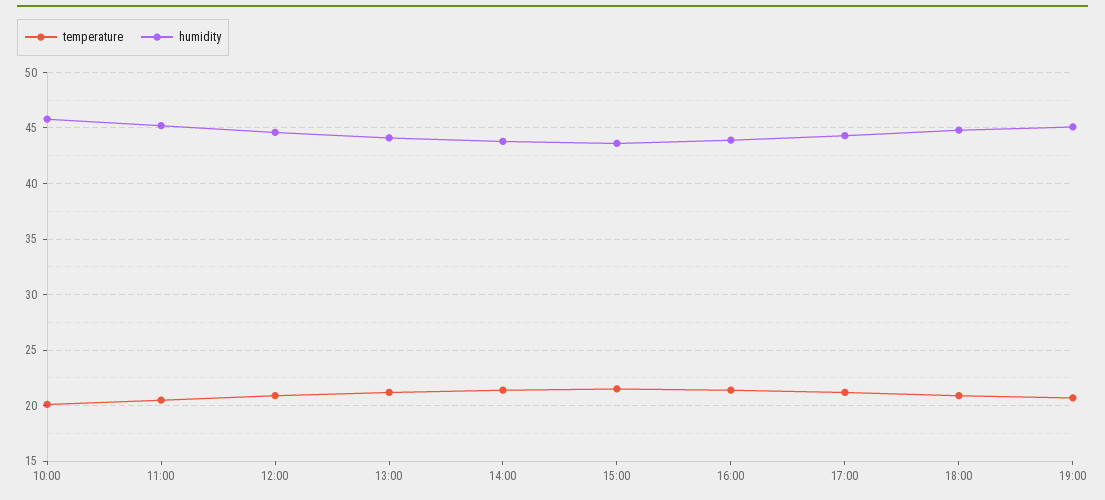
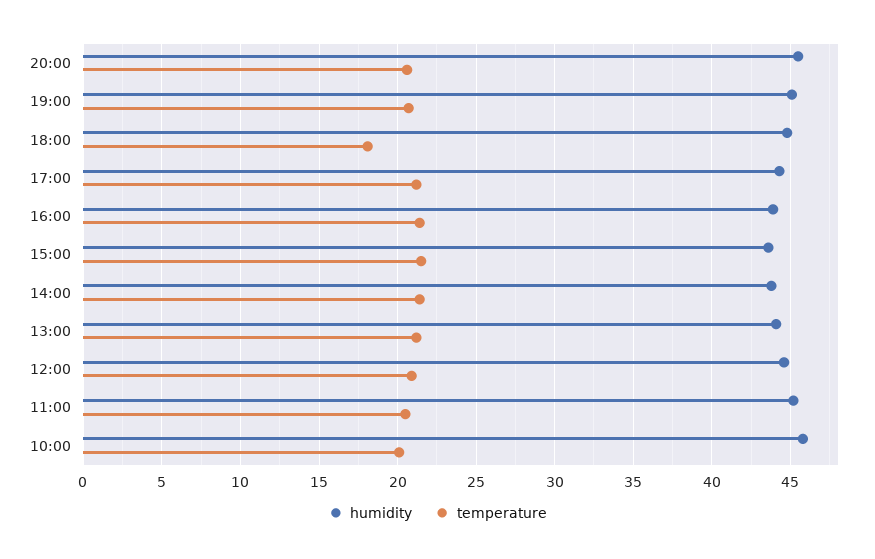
temperature, 18:00: 21 -> 18
humidity, 20:00: none -> 45.5
temperature, 20:00: none -> 20.5

